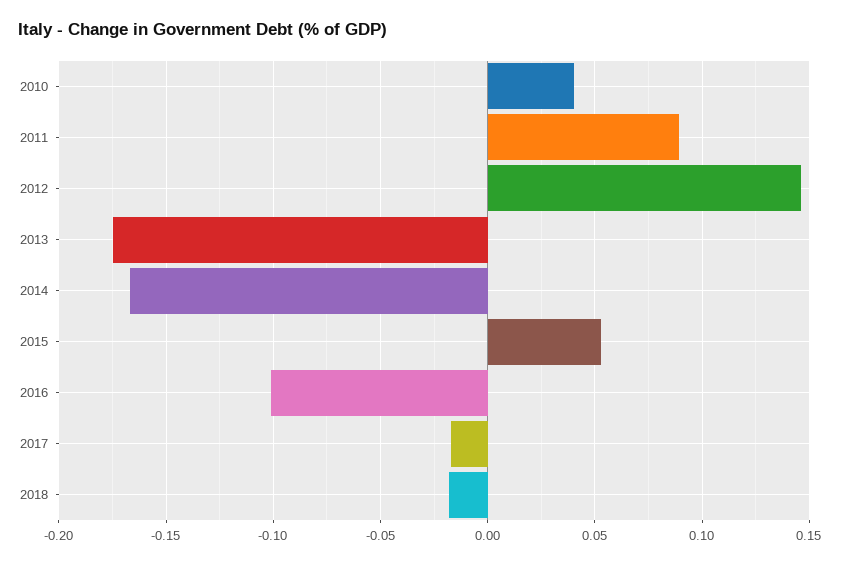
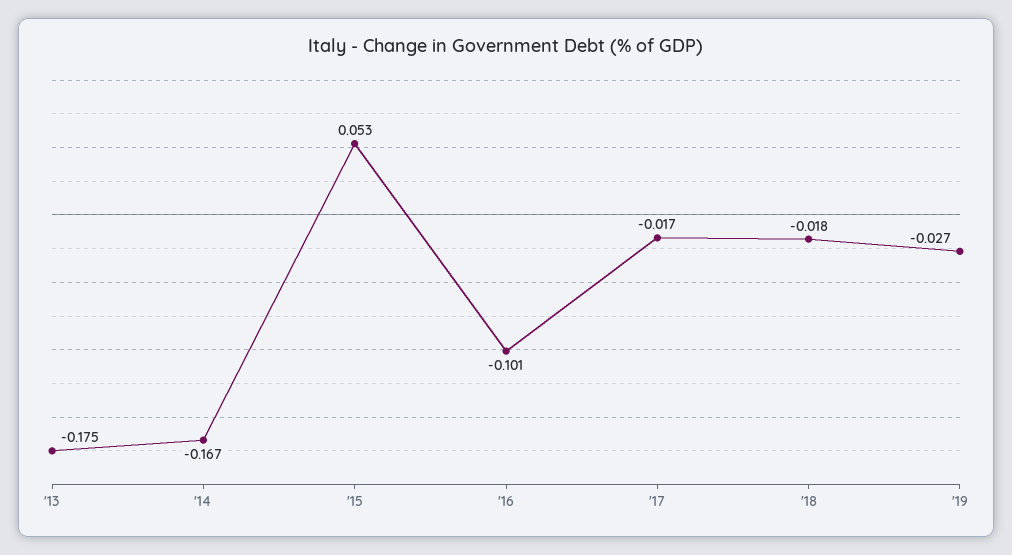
2010: 0.04 -> none
2011: 0.09 -> none
2012: 0.145 -> none
'19: none -> -0.027

